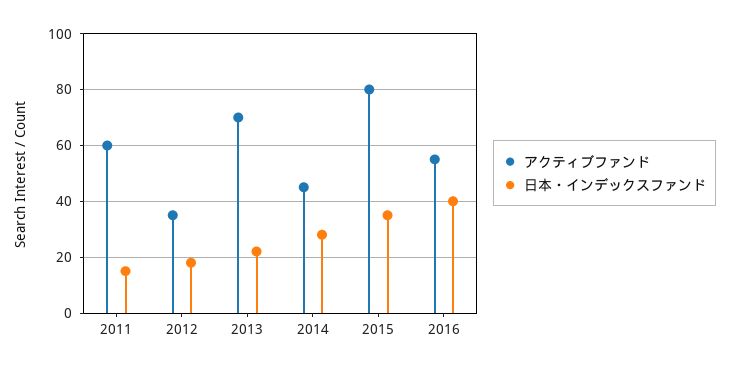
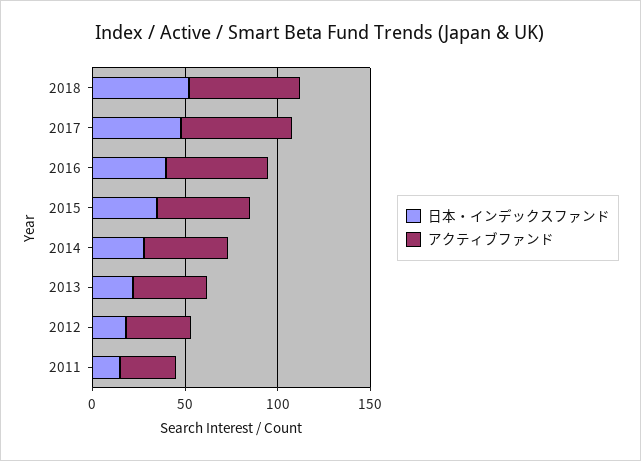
アクティブファンド, 2011: 60 -> 30
アクティブファンド, 2013: 70 -> 40
アクティブファンド, 2015: 80 -> 50
日本・インデックスファンド, 2018: none -> 50
アクティブファンド, 2018: none -> 60
日本・インデックスファンド, 2017: none -> 50
アクティブファンド, 2017: none -> 60

